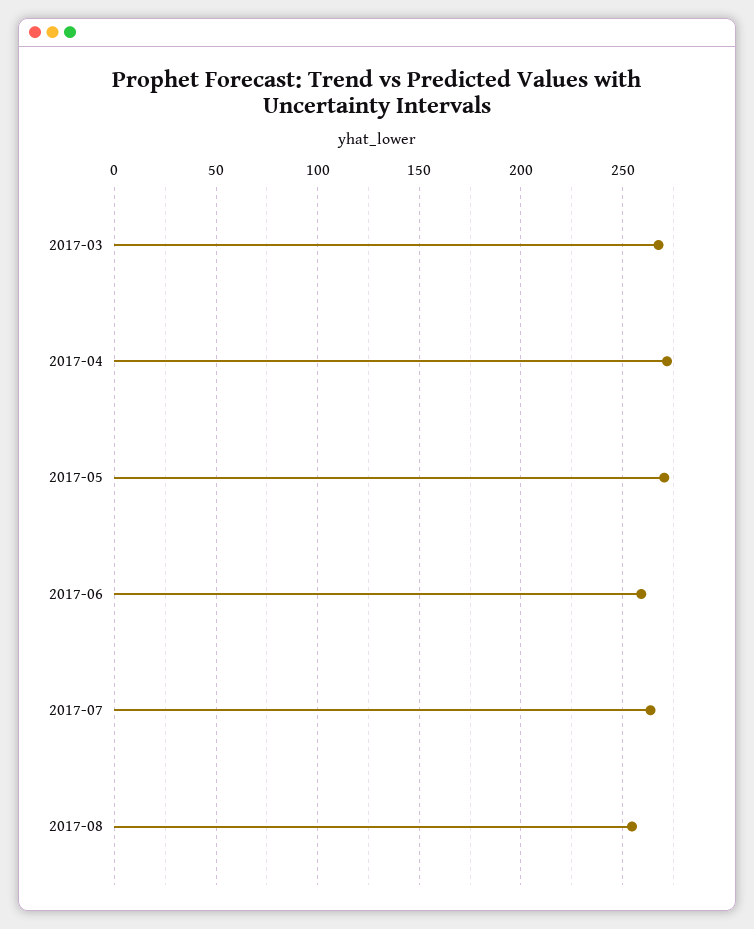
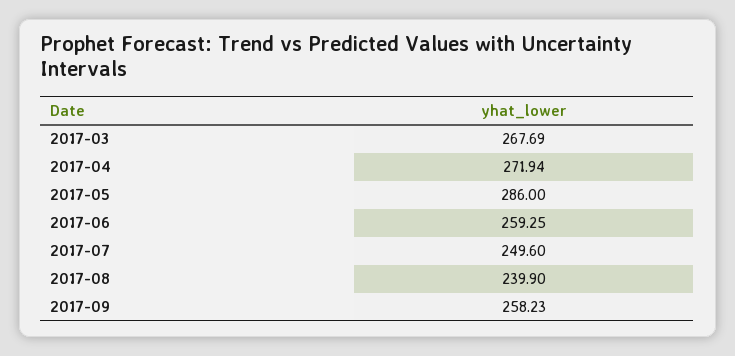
2017-05: 270 -> 286
2017-07: 265 -> 249.6
2017-08: 255 -> 239.9
2017-09: none -> 258.23

